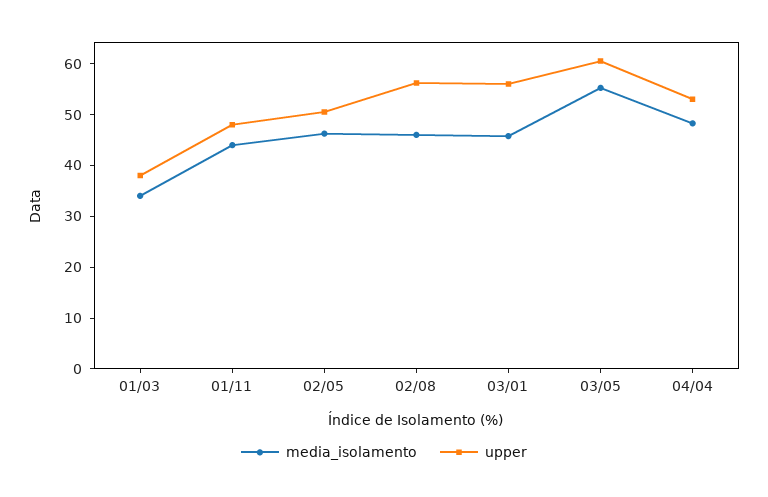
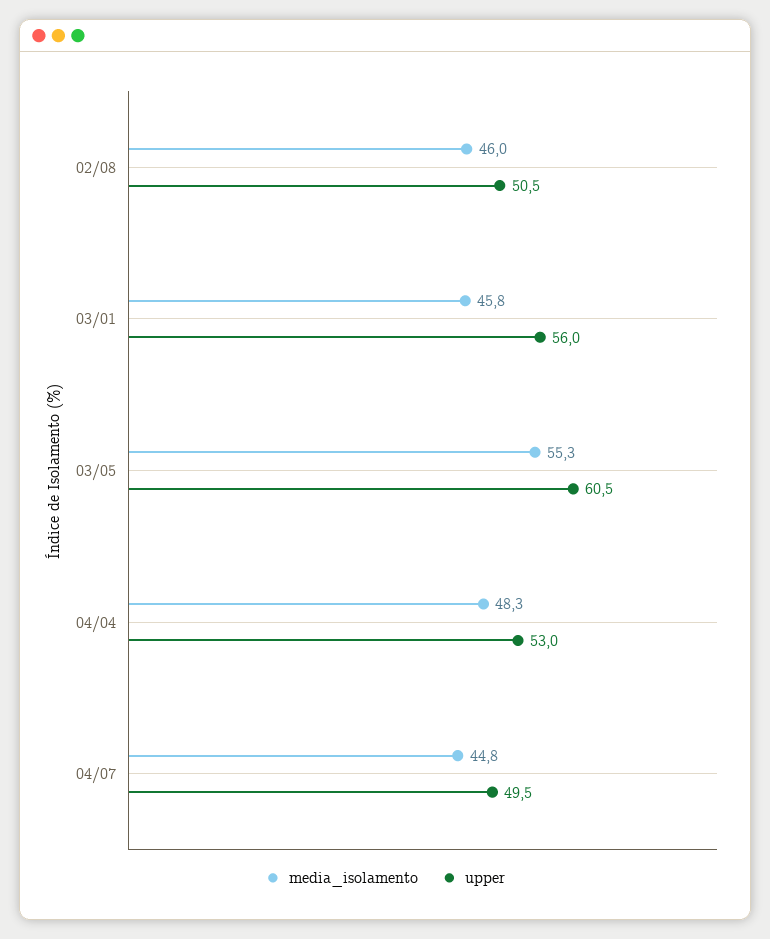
media_isolamento, 01/03: 34 -> none
upper, 01/03: 38 -> none
media_isolamento, 01/11: 44 -> none
upper, 01/11: 48 -> none
media_isolamento, 02/05: 46 -> none
upper, 02/05: 50 -> none
upper, 02/08: 56 -> 50.5
media_isolamento, 04/07: none -> 44.8
upper, 04/07: none -> 49.5

